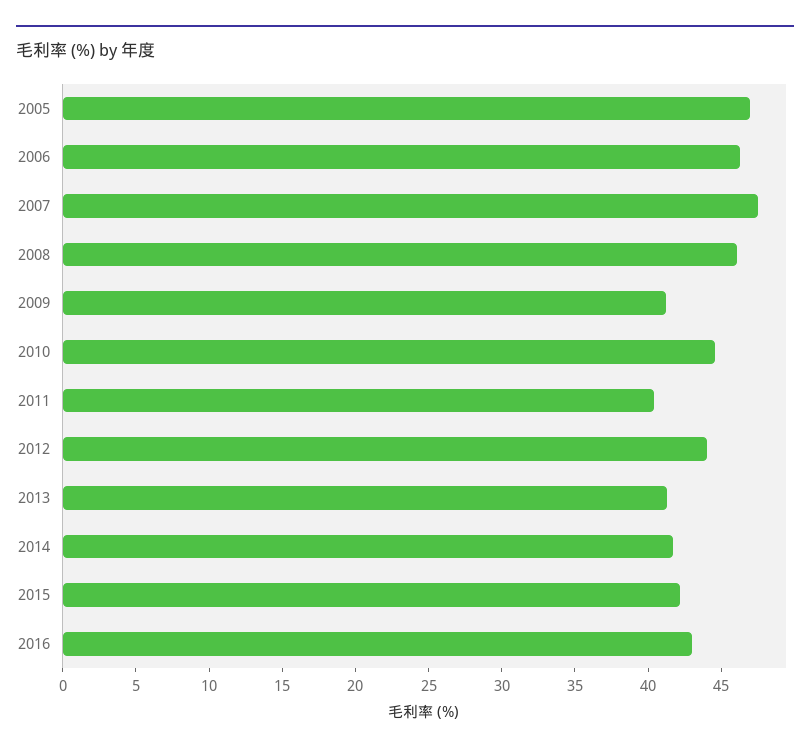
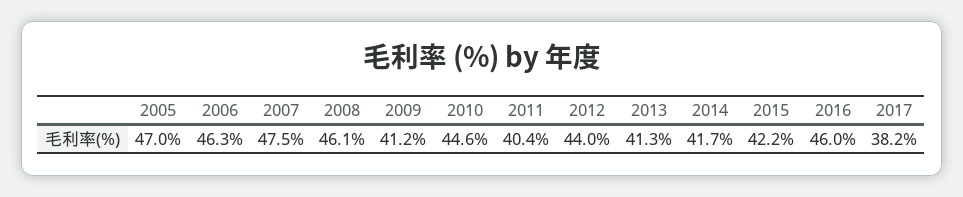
2016: 43 -> 46
2017: none -> 38.2

